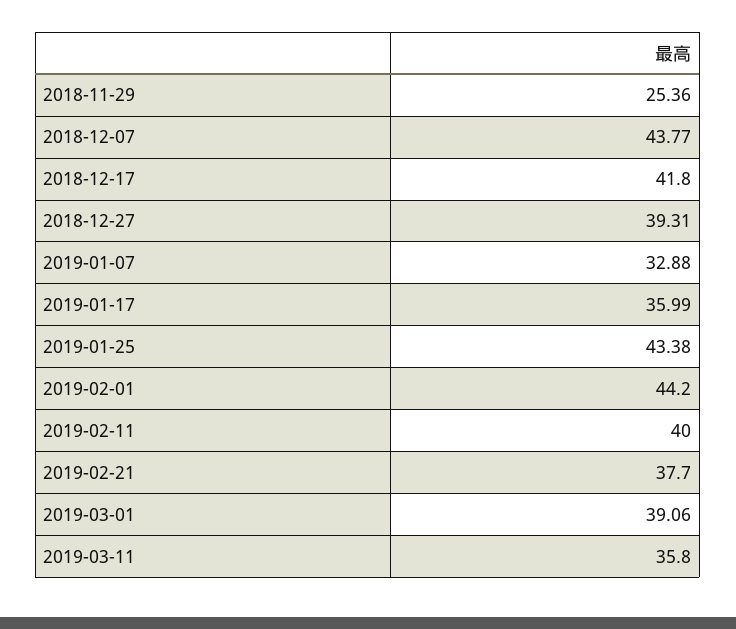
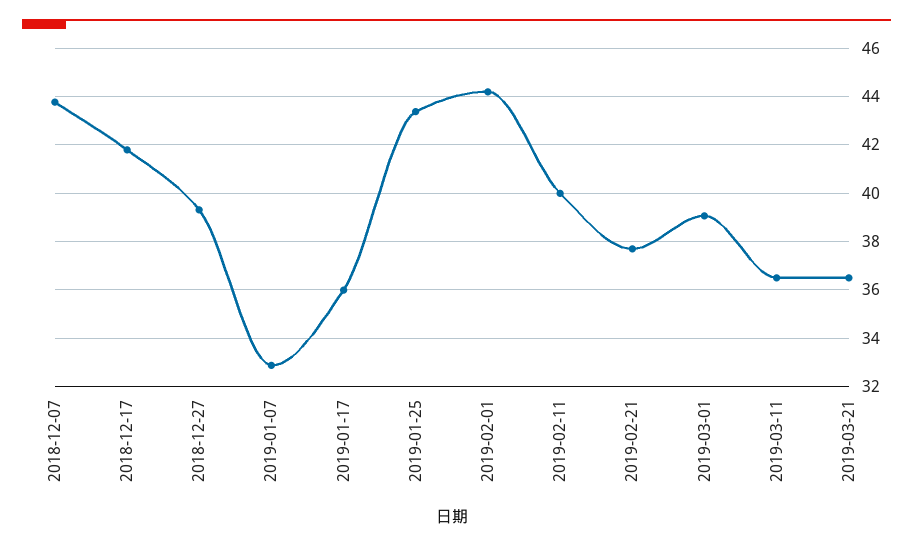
2018-11-29: 25.36 -> none
2019-03-11: 35.8 -> 36.5
2019-03-21: none -> 36.5

